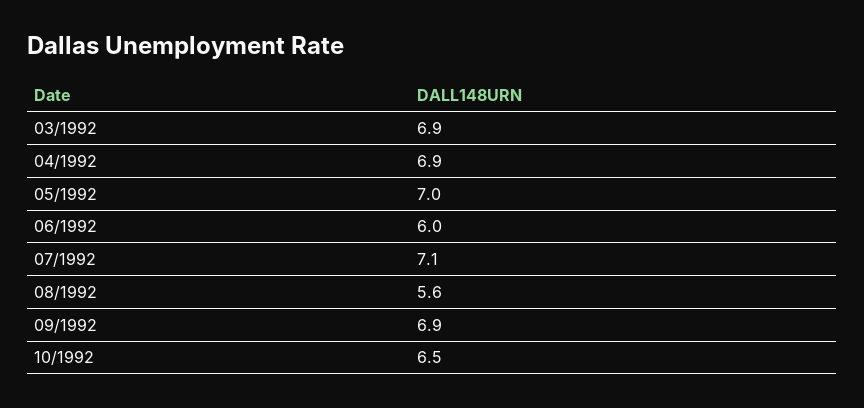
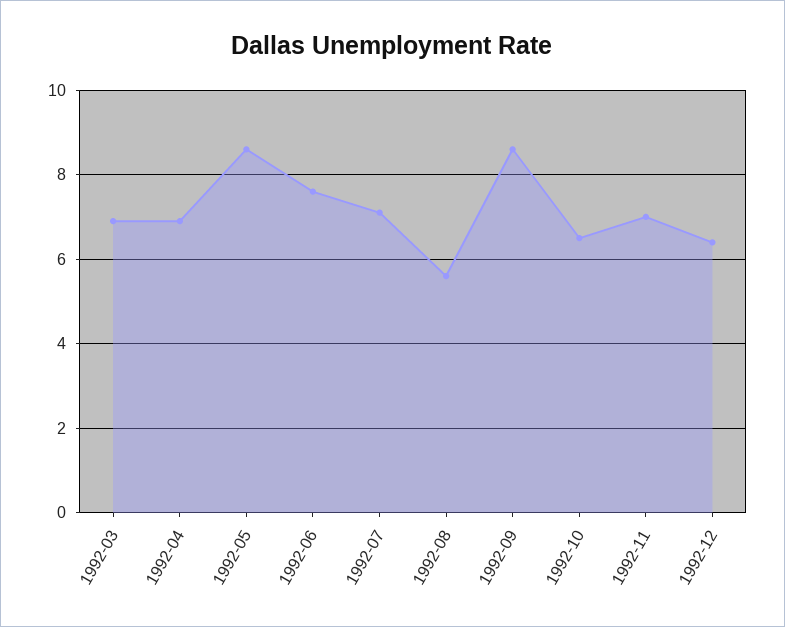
05/1992: 7 -> 8.5
06/1992: 6 -> 7.5
09/1992: 6.9 -> 8.5
1992-11: none -> 7
1992-12: none -> 6.5

